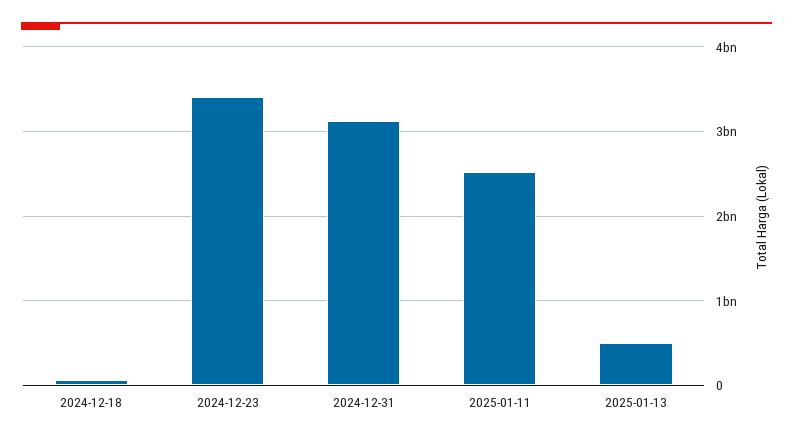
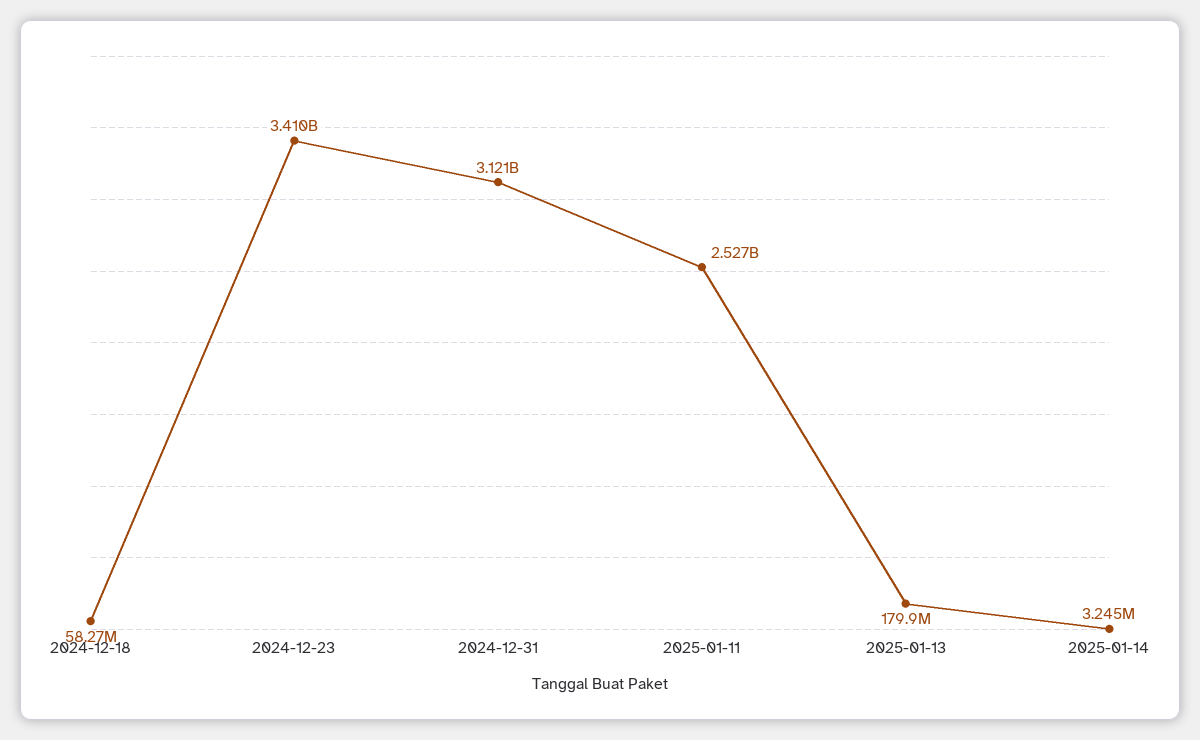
2025-01-13: 500000000 -> 179900000
2025-01-14: none -> 3245000

